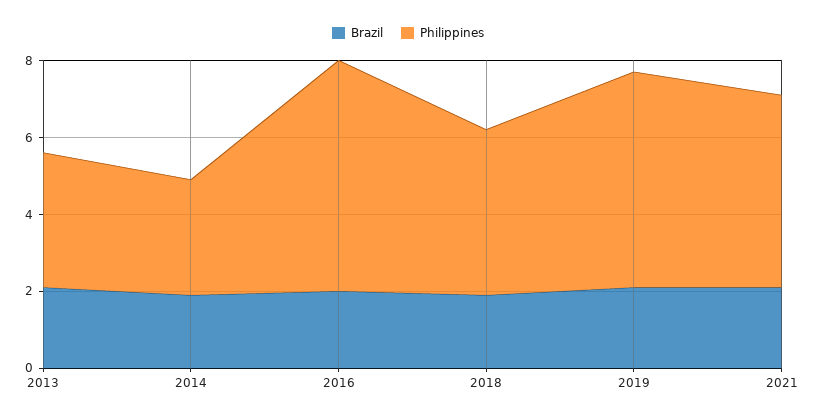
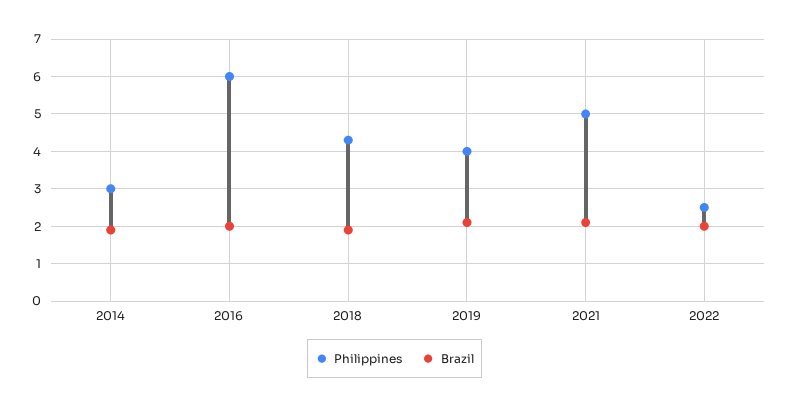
Brazil, 2013: 2 -> none
Philippines, 2013: 3.5 -> none
Philippines, 2019: 5.5 -> 4
Philippines, 2022: none -> 2.5
Brazil, 2022: none -> 2

